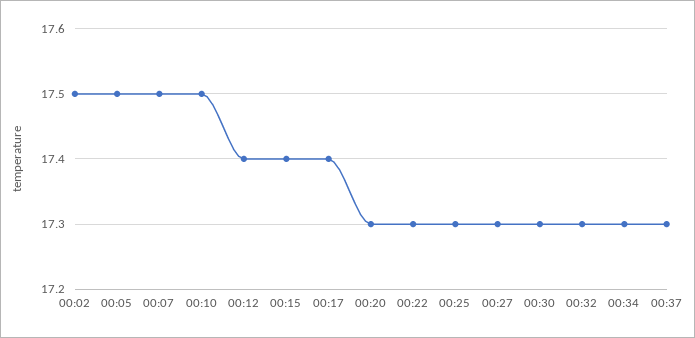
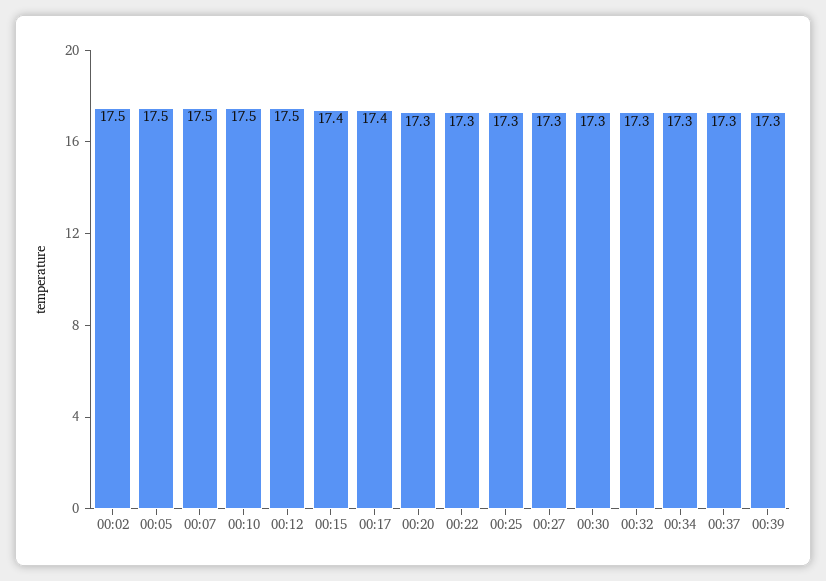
00:12: 17.4 -> 17.5
00:39: none -> 17.3

